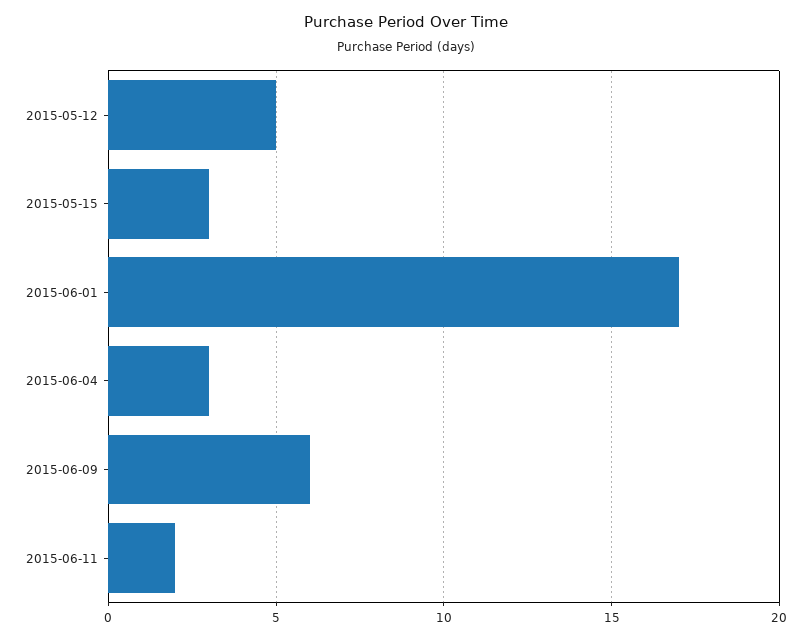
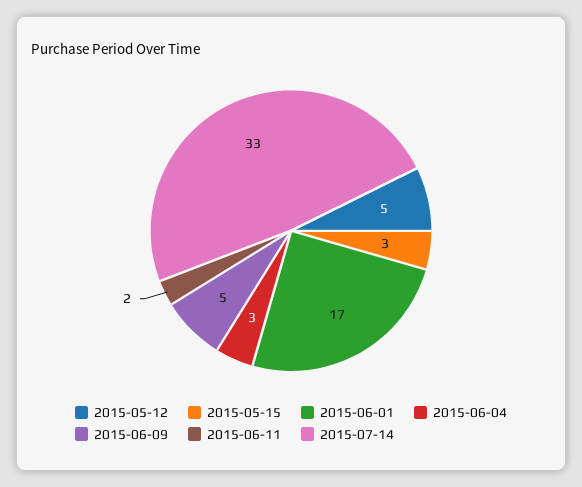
2015-06-09: 6 -> 5
2015-07-14: none -> 33

